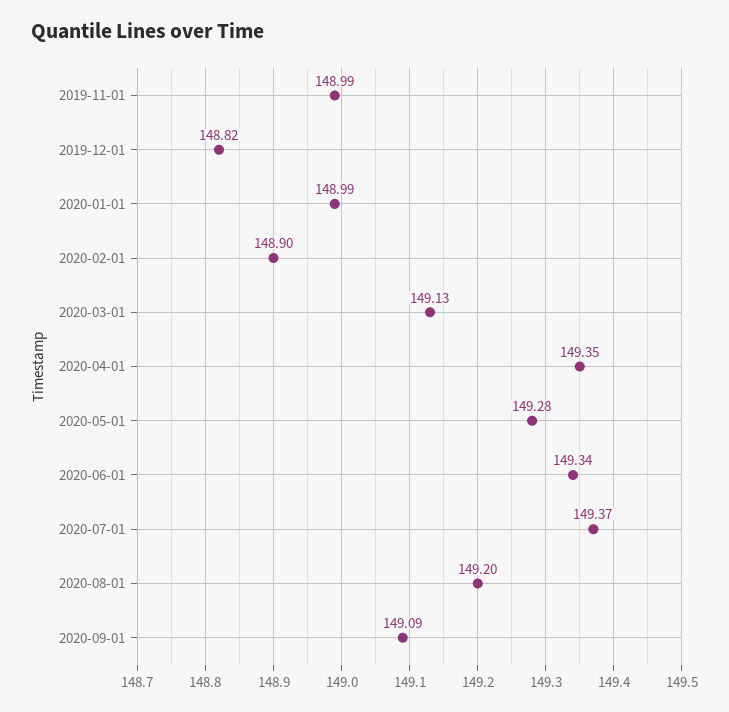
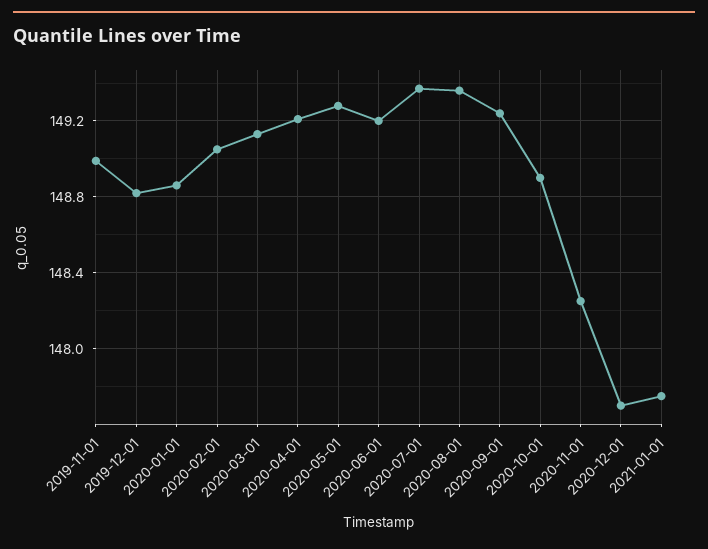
2020-01-01: 148.99 -> 148.85
2020-02-01: 148.9 -> 149.05
2020-04-01: 149.35 -> 149.2
2020-06-01: 149.34 -> 149.2
2020-08-01: 149.2 -> 149.35
2020-09-01: 149.09 -> 149.25
2020-10-01: none -> 148.9
2020-11-01: none -> 148.25
2020-12-01: none -> 147.7
2021-01-01: none -> 147.75

